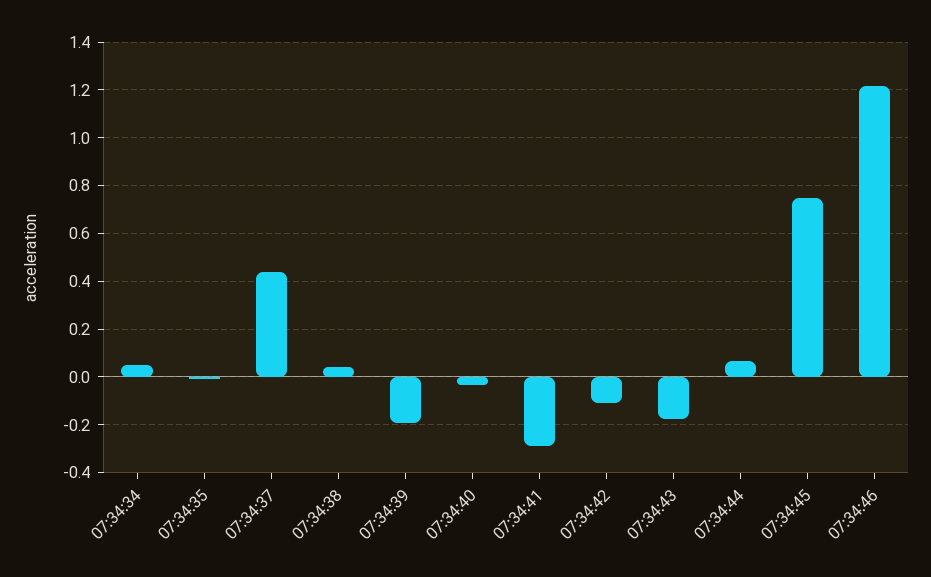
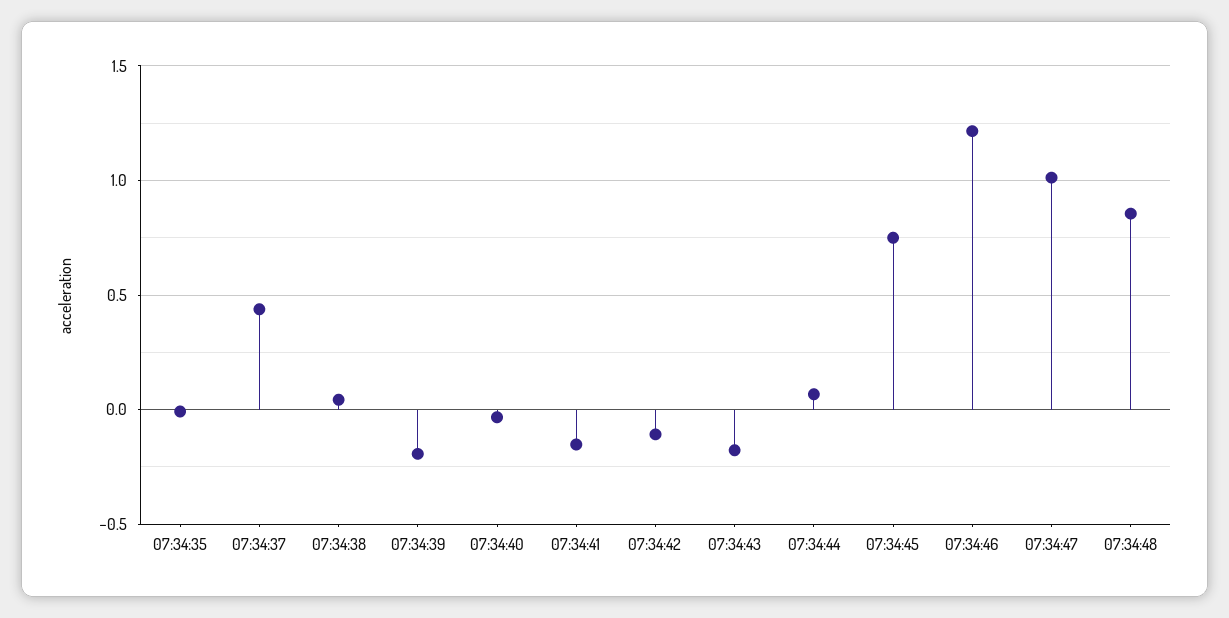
07:34:34: 0.05 -> none
07:34:41: -0.3 -> -0.15
07:34:47: none -> 1
07:34:48: none -> 0.85

